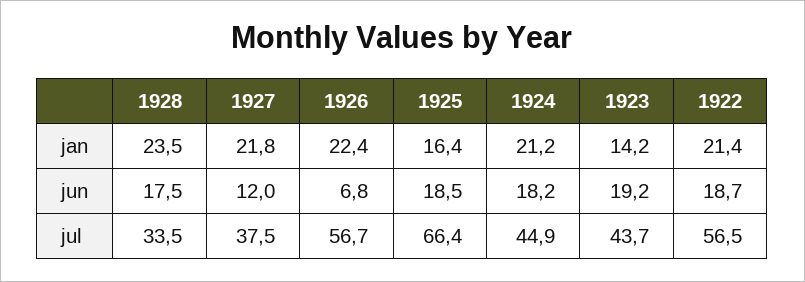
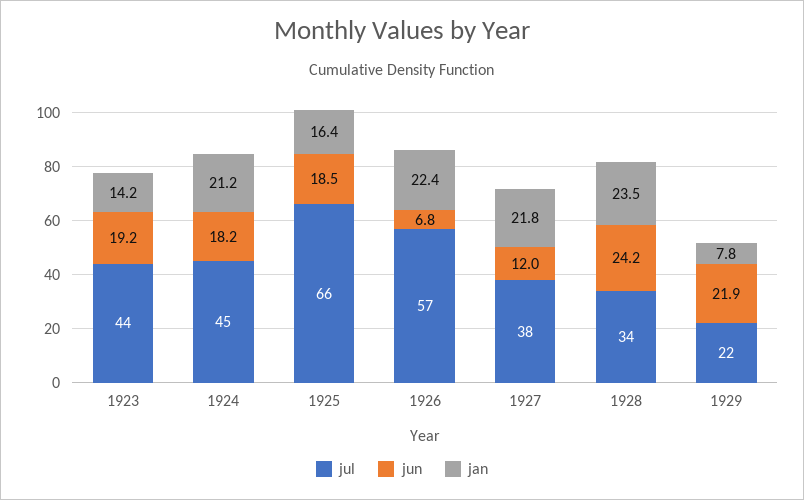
jan, 1922: 21.4 -> none
jun, 1928: 17.5 -> 24.2
jun, 1922: 18.7 -> none
jul, 1922: 56.5 -> none
jul, 1929: none -> 22
jun, 1929: none -> 21.9
jan, 1929: none -> 7.8

